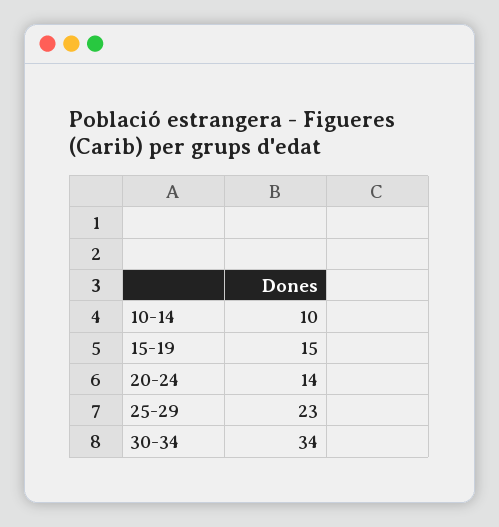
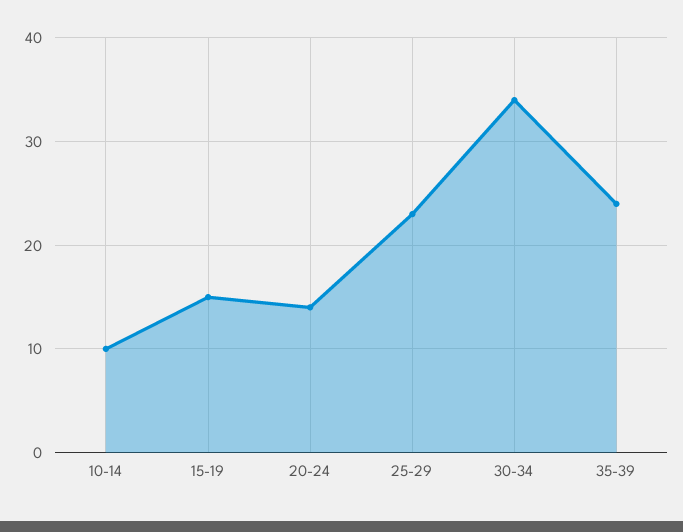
35-39: none -> 24

